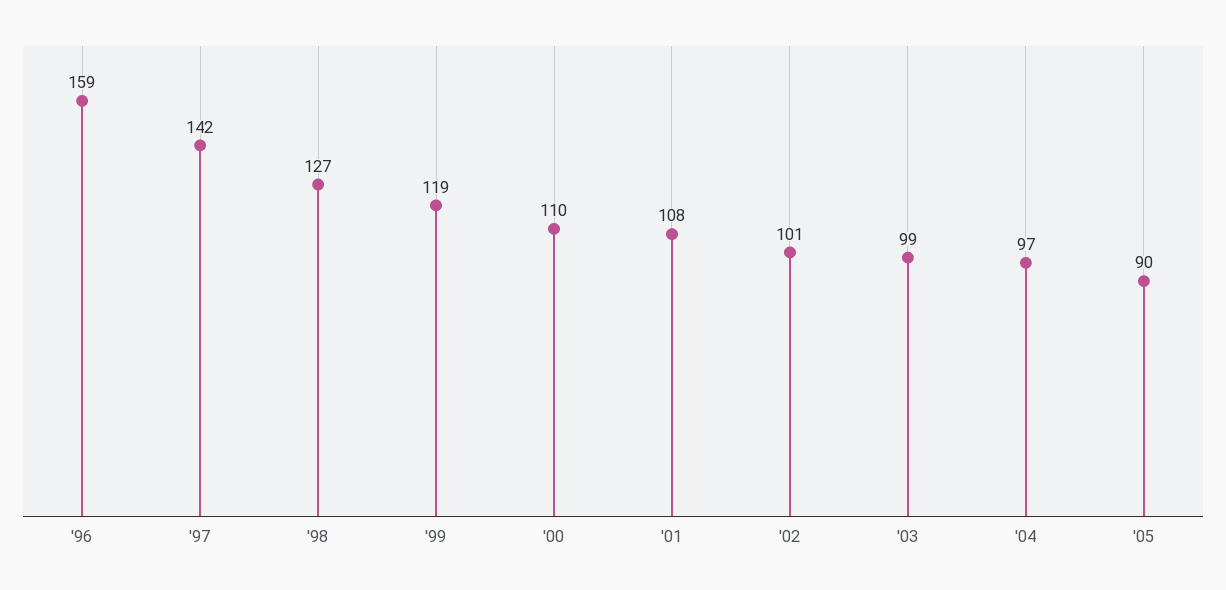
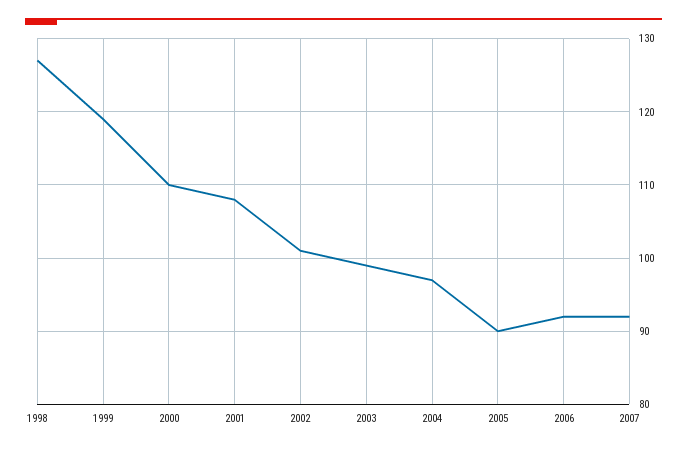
'96: 159 -> none
'97: 142 -> none
2006: none -> 92
2007: none -> 92

